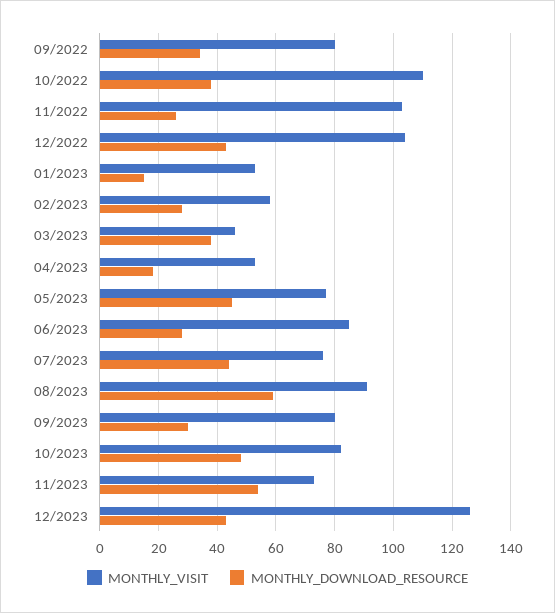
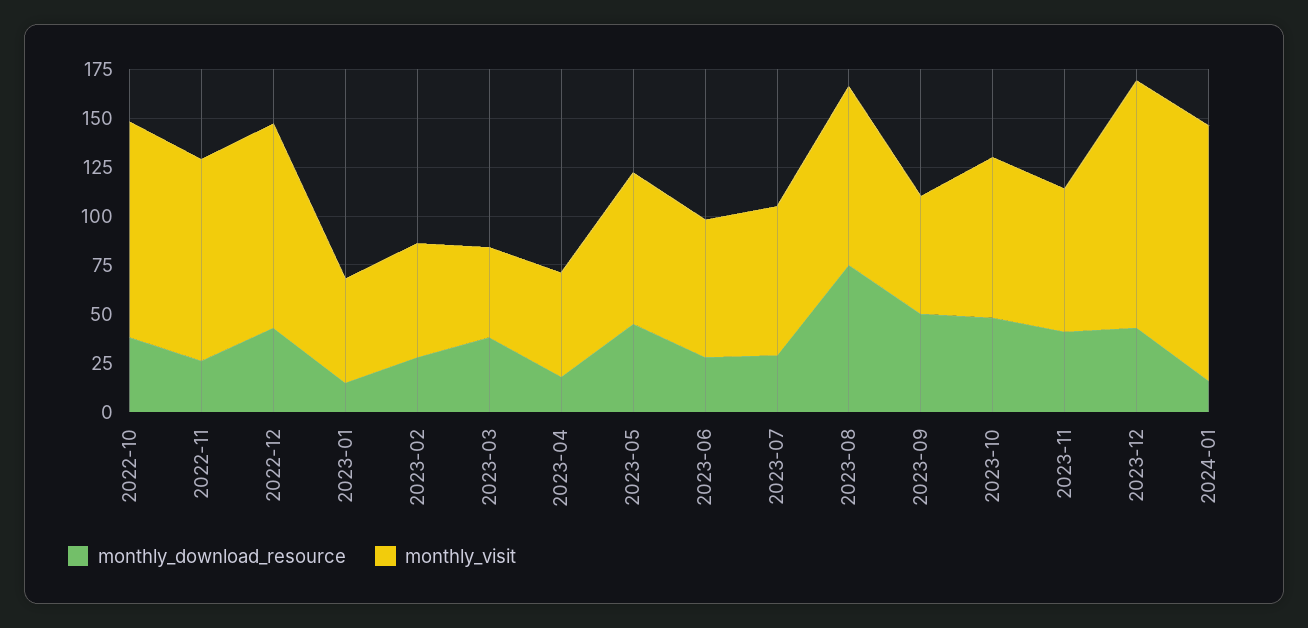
MONTHLY_VISIT, 09/2022: 80 -> none
MONTHLY_DOWNLOAD_RESOURCE, 09/2022: 35 -> none
MONTHLY_VISIT, 06/2023: 85 -> 70
MONTHLY_DOWNLOAD_RESOURCE, 07/2023: 45 -> 30
MONTHLY_DOWNLOAD_RESOURCE, 08/2023: 60 -> 75
MONTHLY_VISIT, 09/2023: 80 -> 60
MONTHLY_DOWNLOAD_RESOURCE, 09/2023: 30 -> 50
MONTHLY_DOWNLOAD_RESOURCE, 11/2023: 55 -> 40
MONTHLY_DOWNLOAD_RESOURCE, 2024-01: none -> 15
MONTHLY_VISIT, 2024-01: none -> 130

